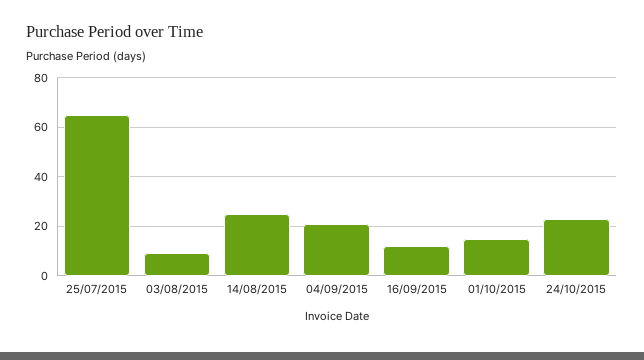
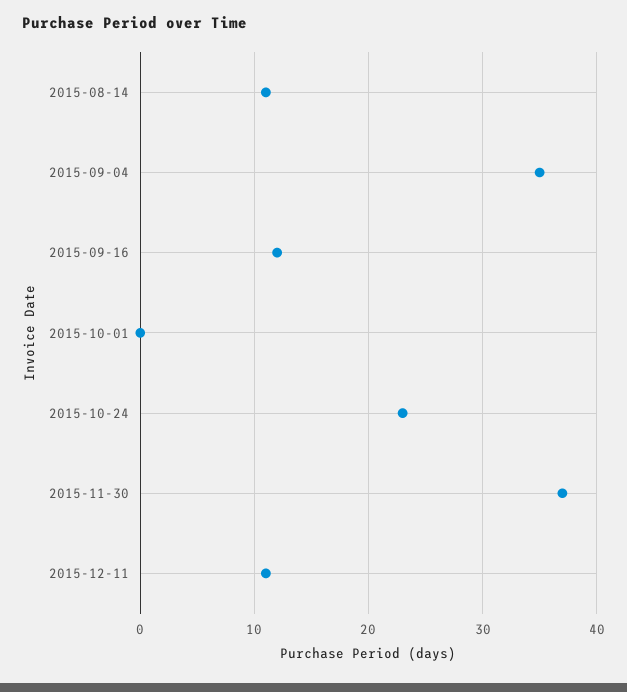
25/07/2015: 65 -> none
03/08/2015: 10 -> none
14/08/2015: 25 -> 11
04/09/2015: 20 -> 35
01/10/2015: 15 -> 0
2015-11-30: none -> 37
2015-12-11: none -> 11

